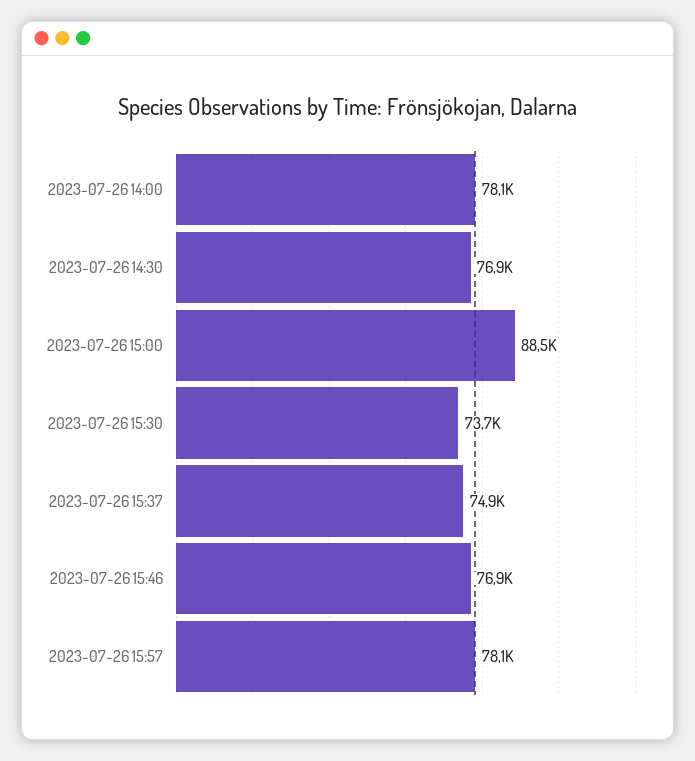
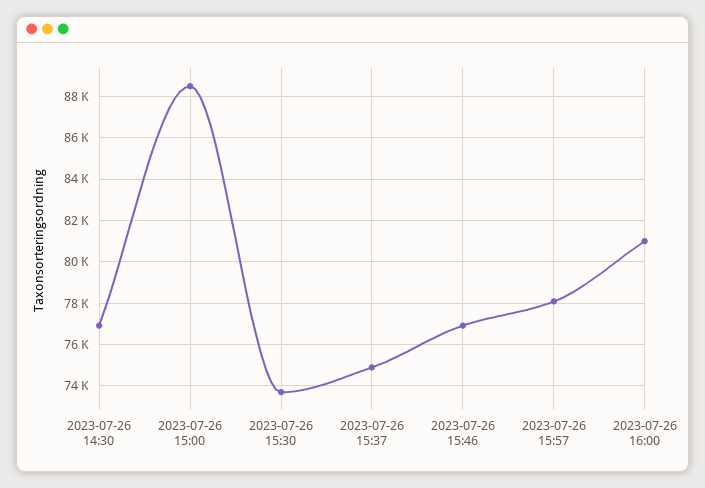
2023-07-26 14:00: 78100 -> none
2023-07-26 16:00: none -> 81000

